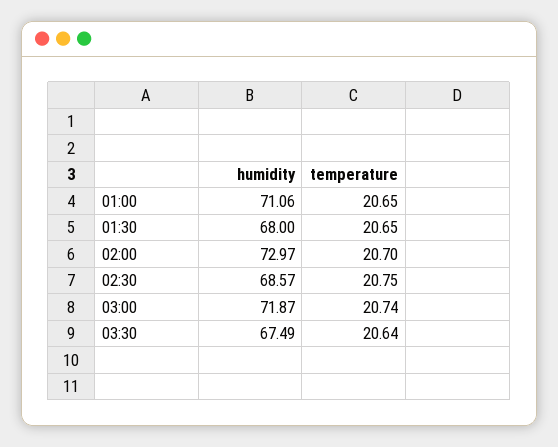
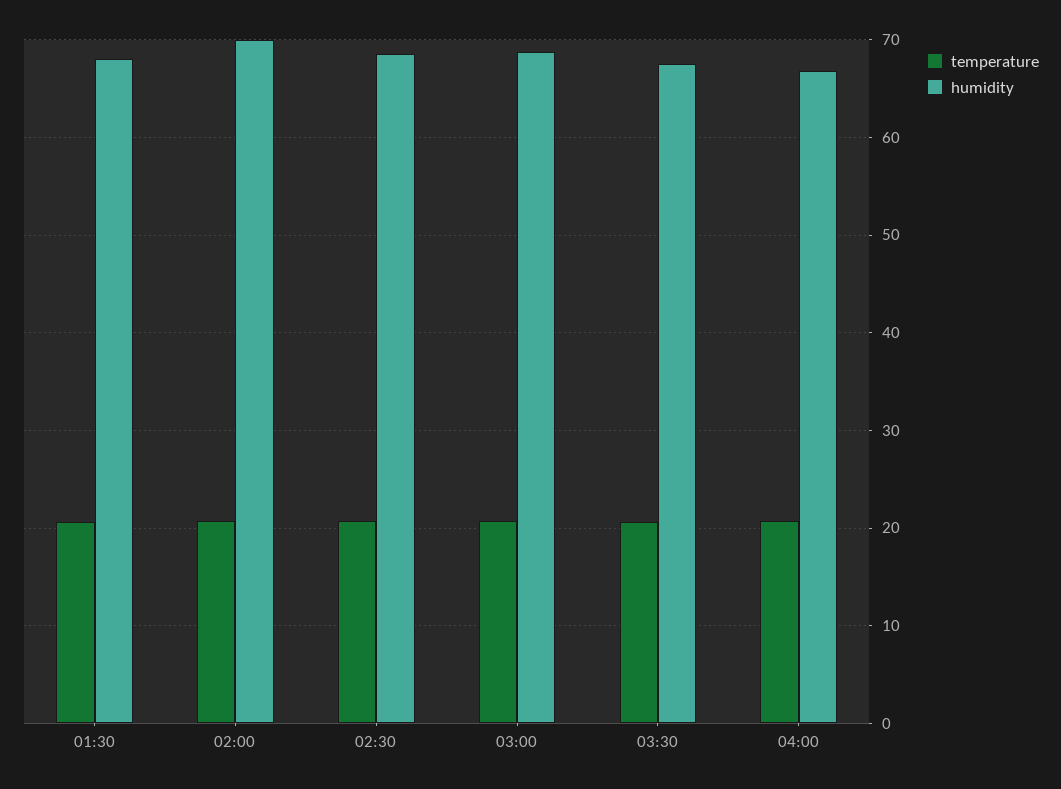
humidity, 01:00: 71.06 -> none
temperature, 01:00: 20.65 -> none
humidity, 02:00: 72.97 -> 70
humidity, 03:00: 71.87 -> 69
temperature, 04:00: none -> 21
humidity, 04:00: none -> 67

